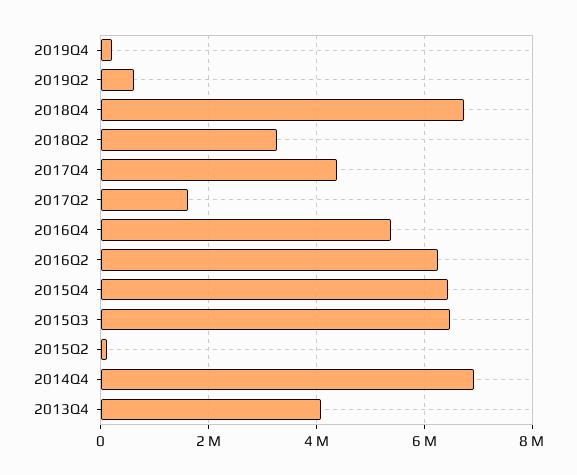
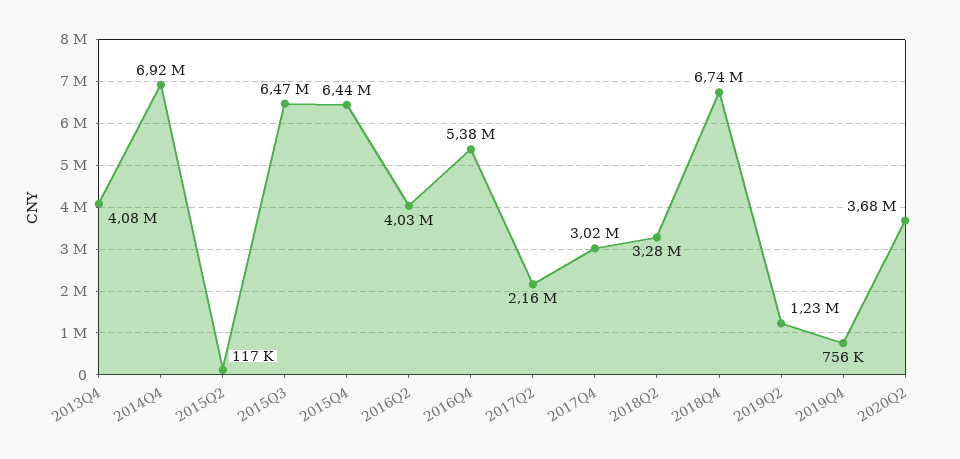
2019Q4: 200000 -> 756000
2019Q2: 600000 -> 1230000
2017Q4: 4400000 -> 3020000
2017Q2: 1600000 -> 2160000
2016Q2: 6200000 -> 4030000
2020Q2: none -> 3680000

